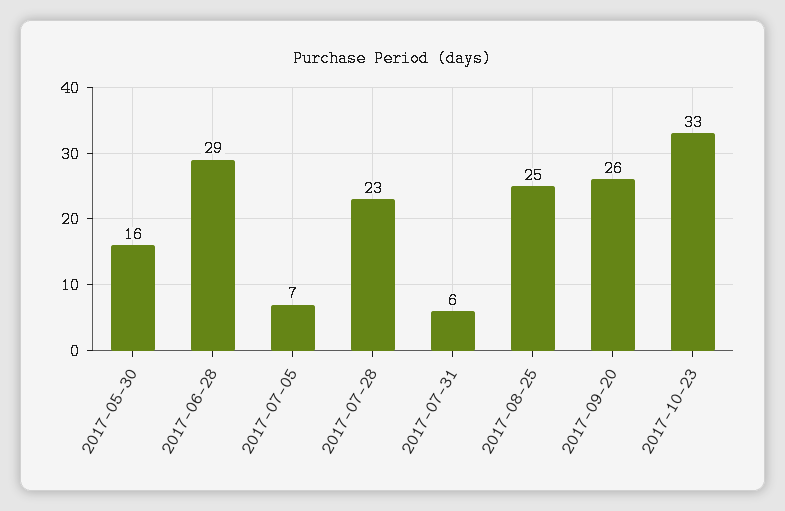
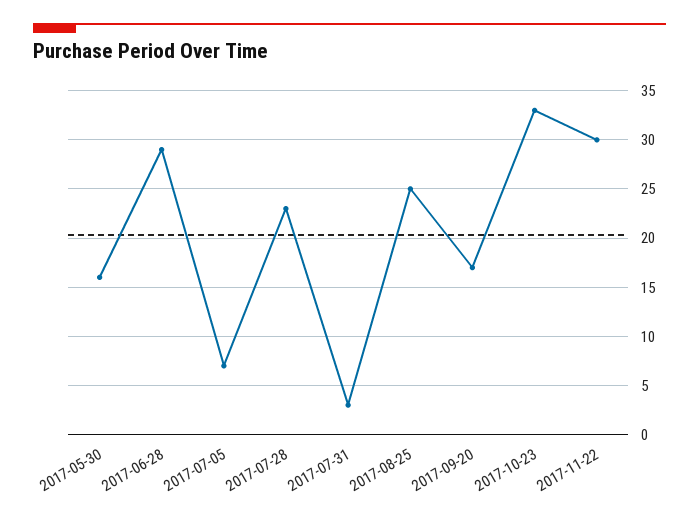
2017-07-31: 6 -> 3
2017-09-20: 26 -> 17
2017-11-22: none -> 30

